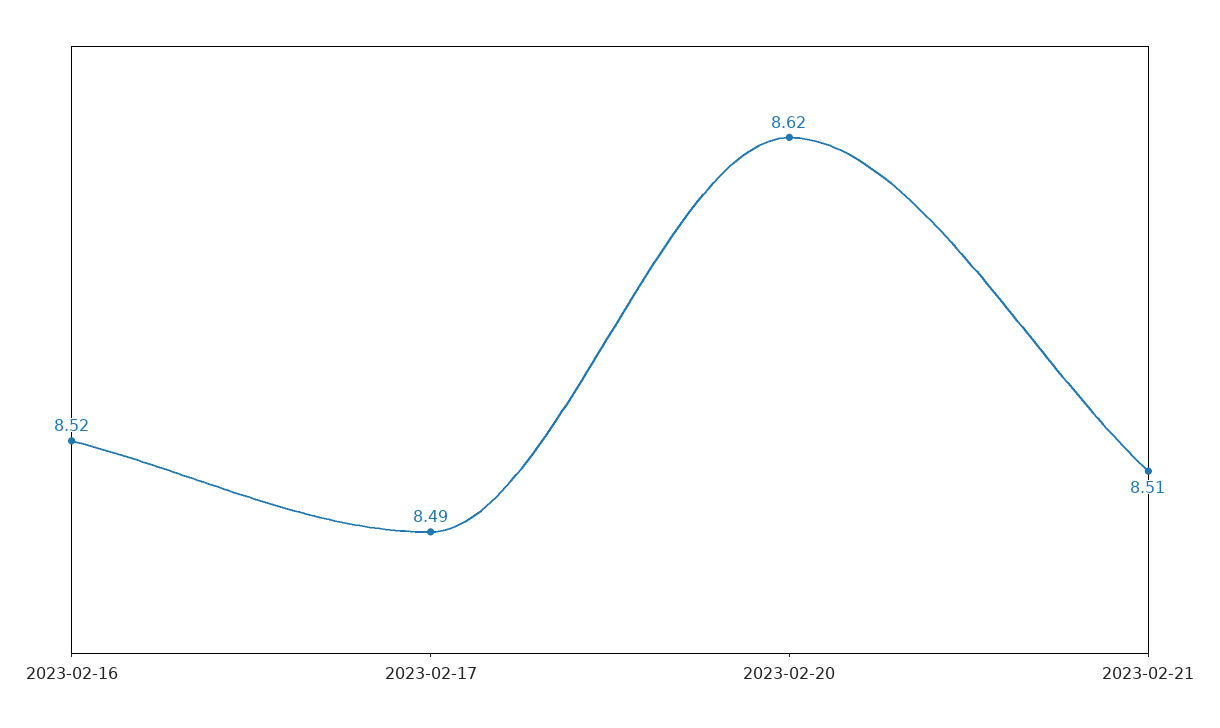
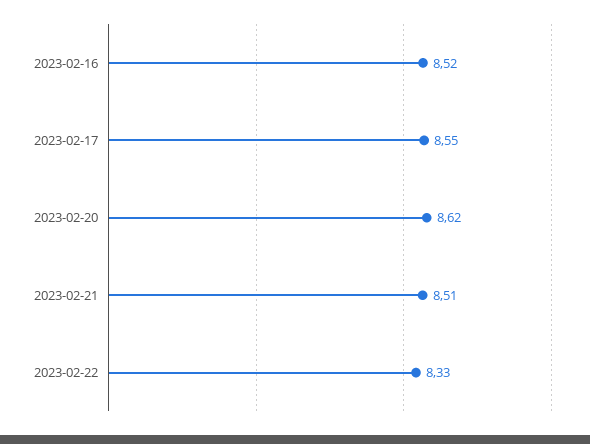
2023-02-17: 8.49 -> 8.55
2023-02-22: none -> 8.33

